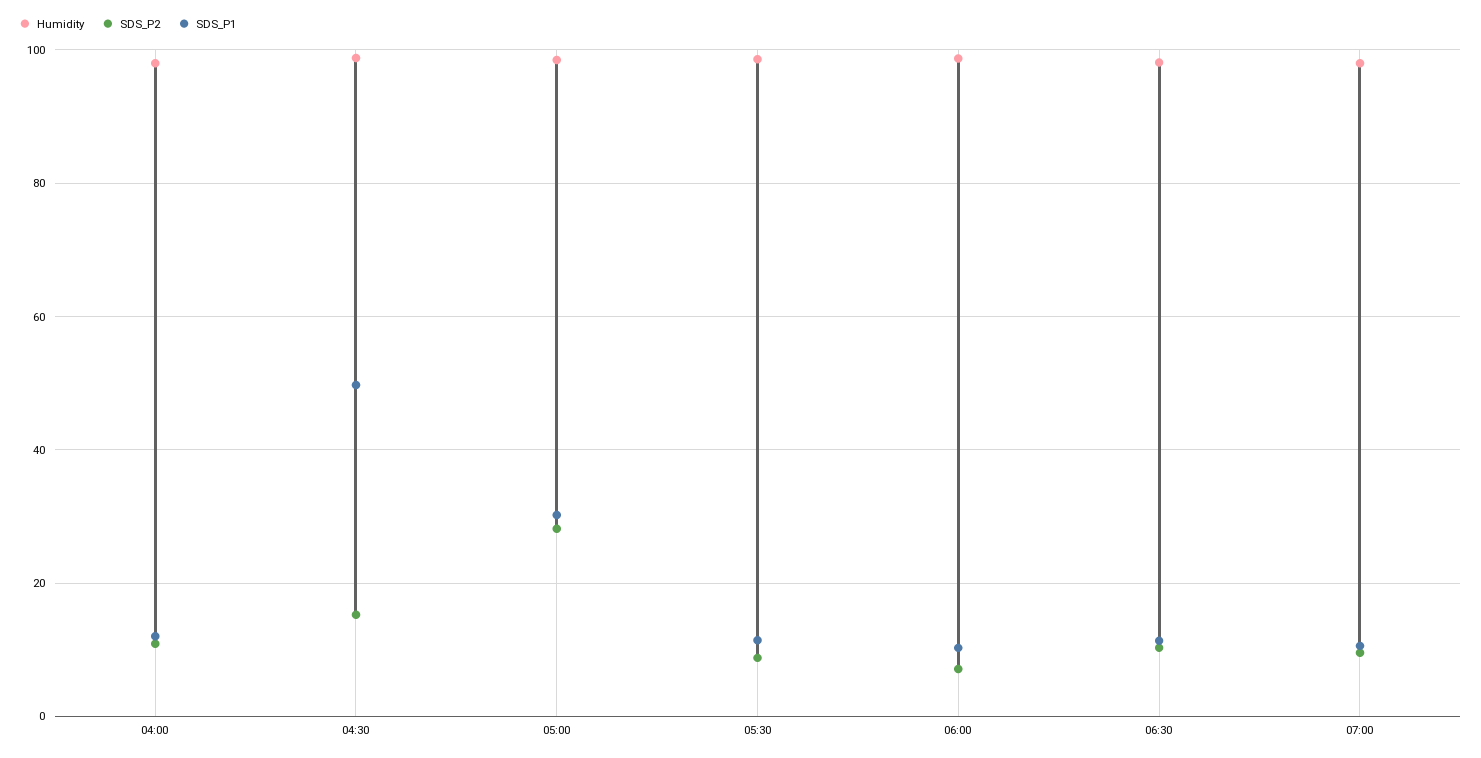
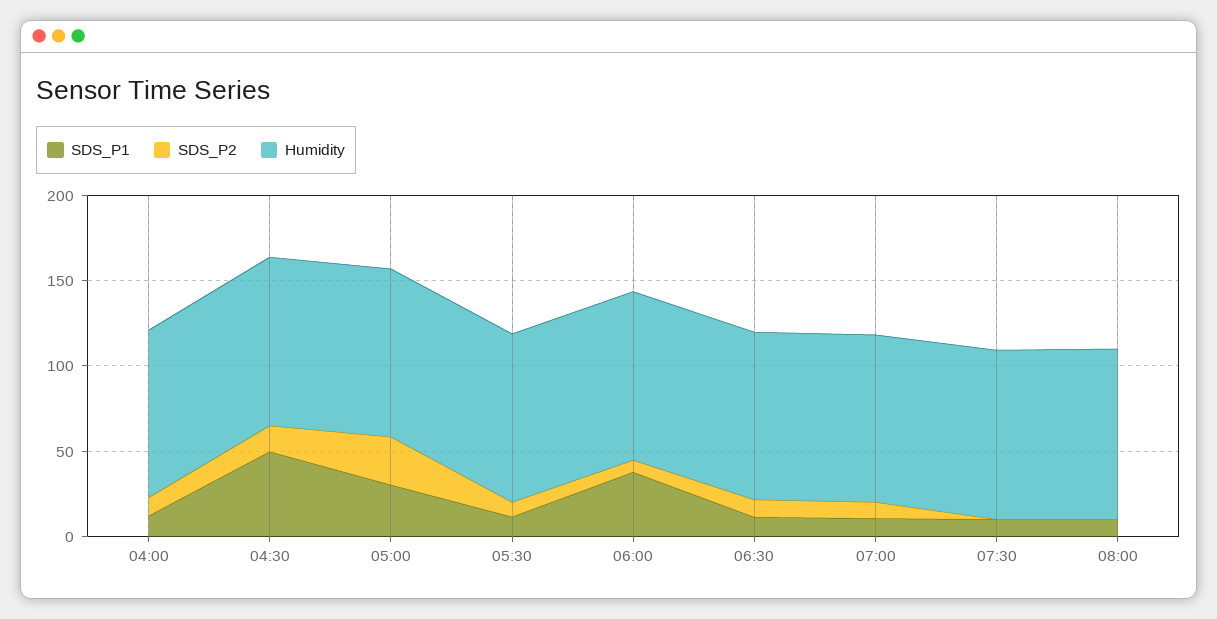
SDS_P1, 06:00: 10 -> 40
SDS_P1, 07:30: none -> 10
SDS_P2, 07:30: none -> 0
Humidity, 07:30: none -> 100
SDS_P1, 08:00: none -> 10
SDS_P2, 08:00: none -> 0
Humidity, 08:00: none -> 100

